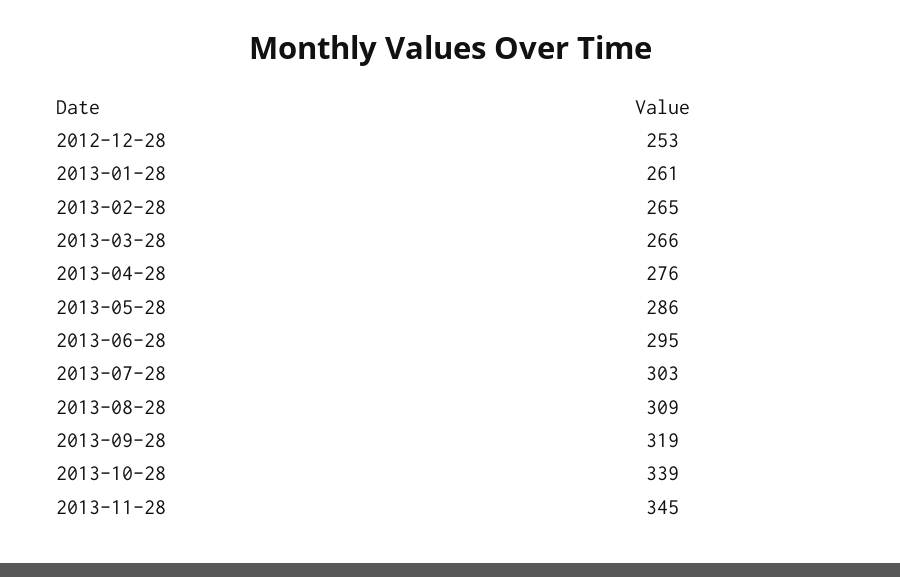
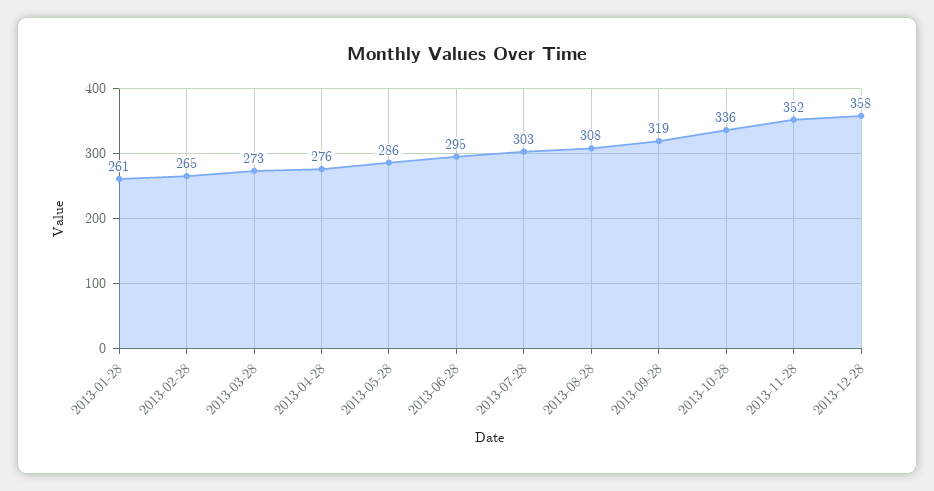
2012-12-28: 253 -> none
2013-03-28: 266 -> 273
2013-08-28: 309 -> 308
2013-10-28: 339 -> 336
2013-11-28: 345 -> 352
2013-12-28: none -> 358

